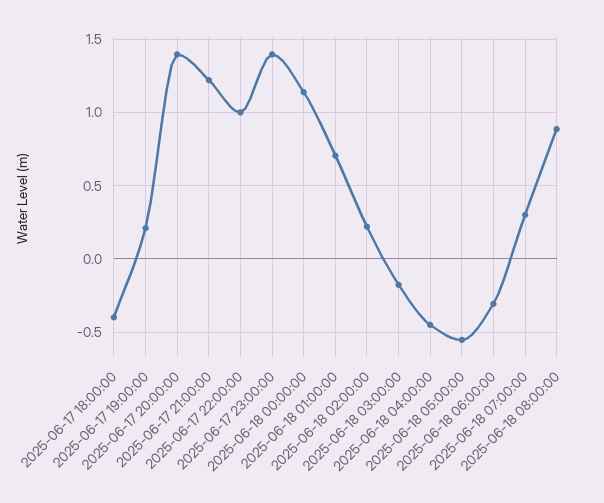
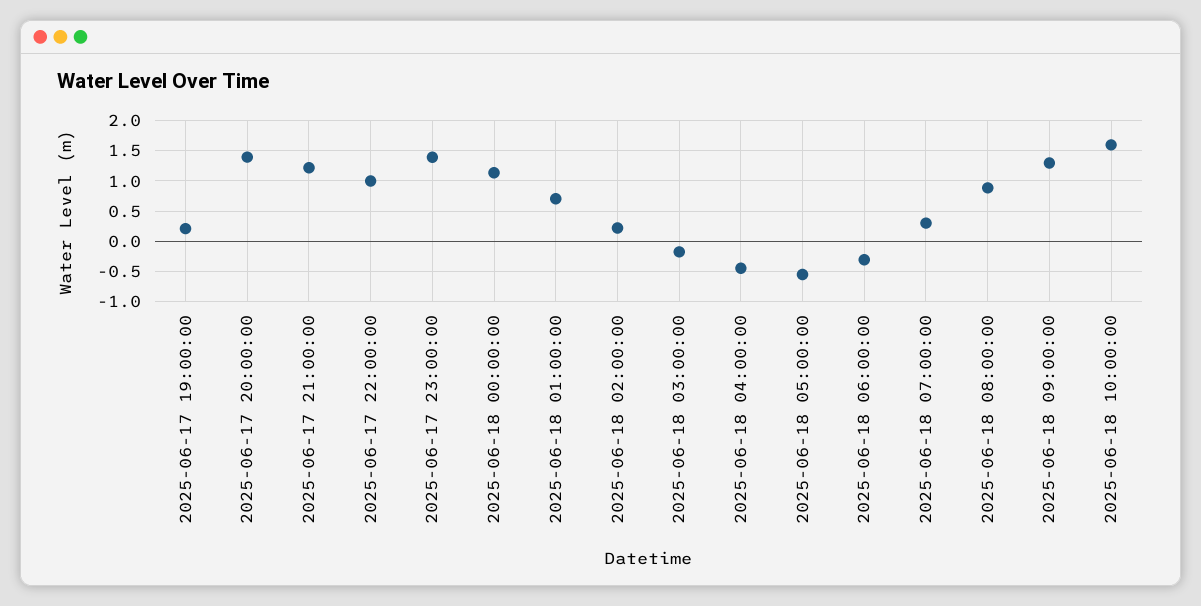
2025-06-17 18:00:00: -0.4 -> none
2025-06-18 09:00:00: none -> 1.3
2025-06-18 10:00:00: none -> 1.6

